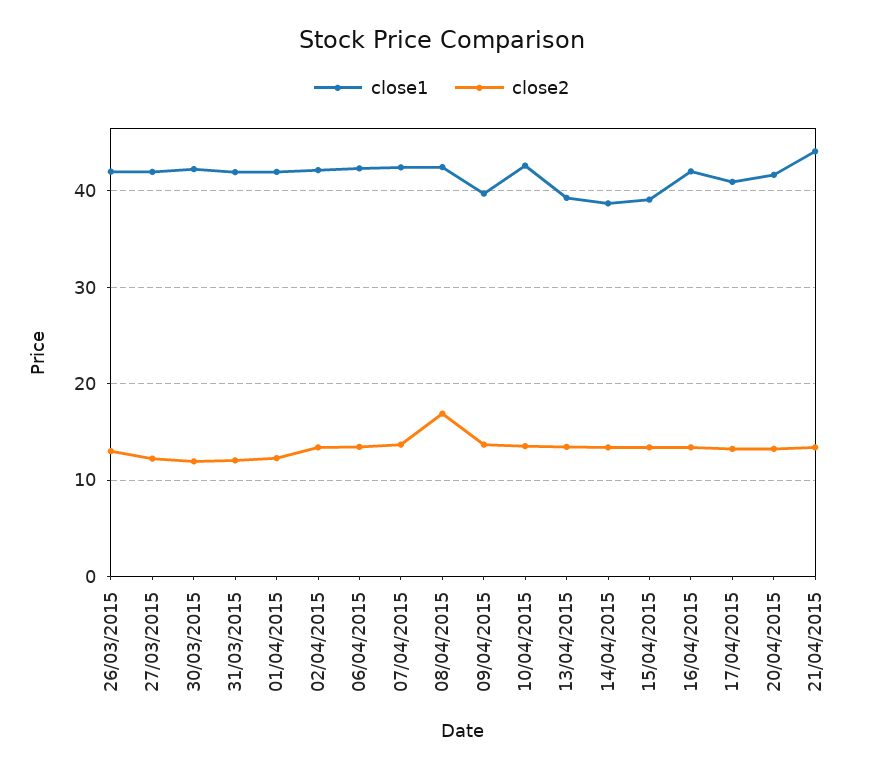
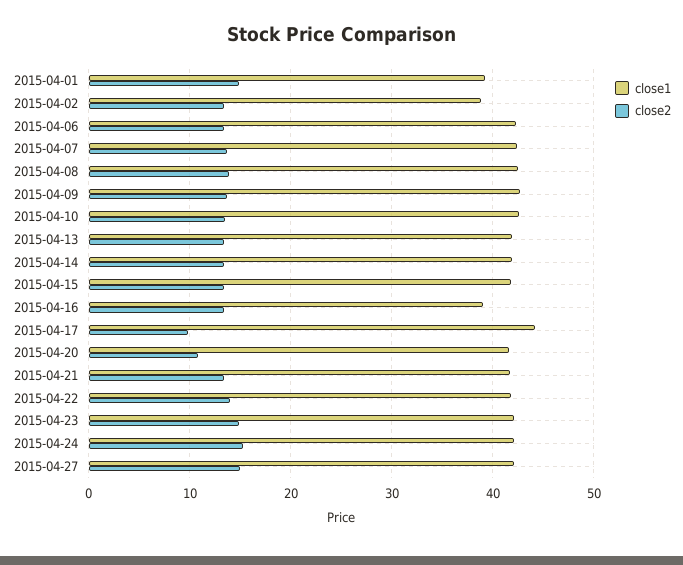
close1, 26/03/2015: 42 -> none
close2, 26/03/2015: 13 -> none
close1, 27/03/2015: 42 -> none
close2, 27/03/2015: 12 -> none
close1, 30/03/2015: 42 -> none
close2, 30/03/2015: 12 -> none
close1, 31/03/2015: 42 -> none
close2, 31/03/2015: 12 -> none
close1, 01/04/2015: 42 -> 39
close2, 01/04/2015: 12 -> 15
close1, 02/04/2015: 42 -> 39
close2, 08/04/2015: 17 -> 14
close1, 09/04/2015: 40 -> 43
close1, 13/04/2015: 39 -> 42
close1, 14/04/2015: 39 -> 42
close1, 15/04/2015: 39 -> 42
close1, 16/04/2015: 42 -> 39
close1, 17/04/2015: 41 -> 44
close2, 17/04/2015: 13 -> 10
close2, 20/04/2015: 13 -> 11
close1, 21/04/2015: 44 -> 42
close1, 2015-04-22: none -> 42
close2, 2015-04-22: none -> 14
close1, 2015-04-23: none -> 42
close2, 2015-04-23: none -> 15
close1, 2015-04-24: none -> 42
close2, 2015-04-24: none -> 15
close1, 2015-04-27: none -> 42
close2, 2015-04-27: none -> 15

